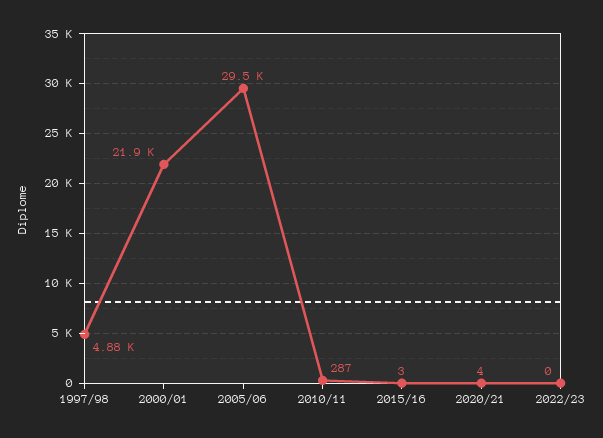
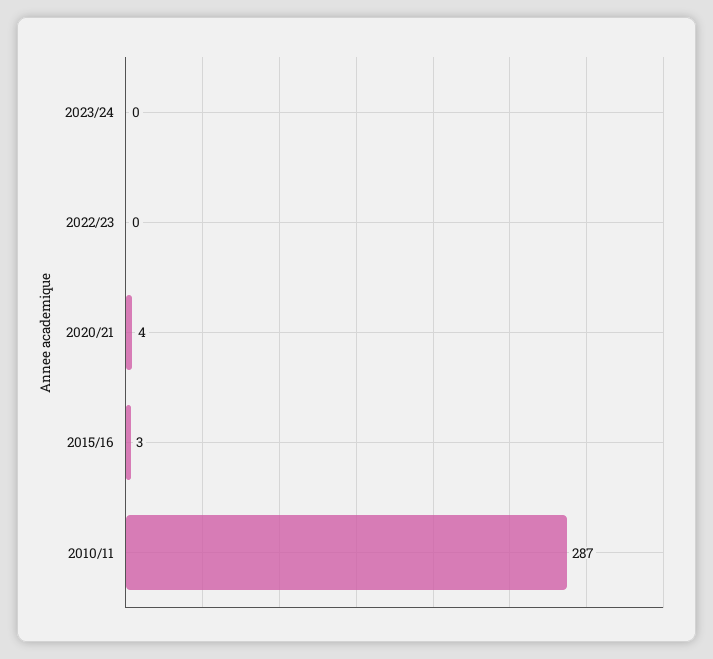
1997/98: 4880 -> none
2000/01: 21900 -> none
2005/06: 29500 -> none
2023/24: none -> 0

